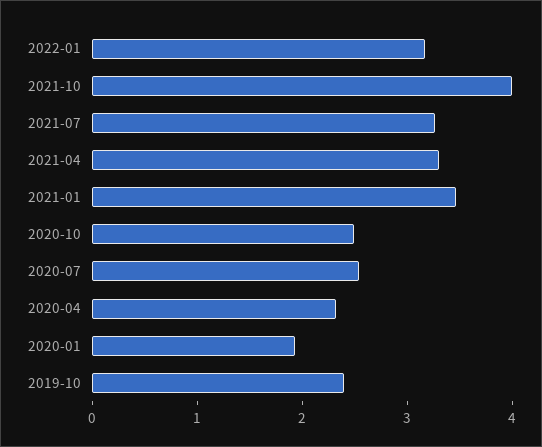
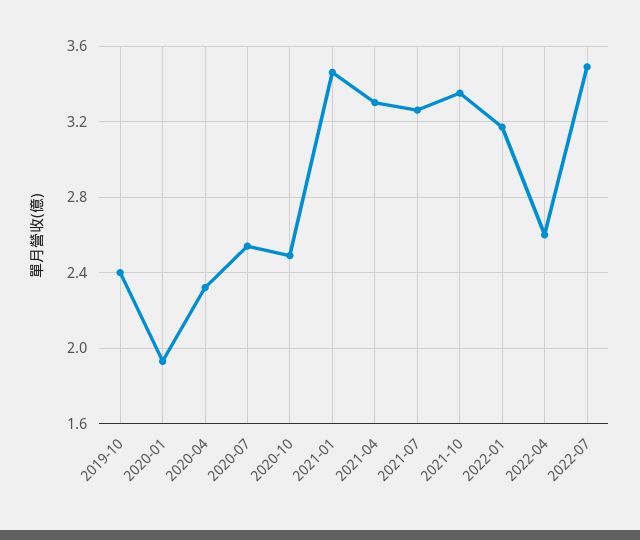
2021-10: 4 -> 3.35
2022-04: none -> 2.6
2022-07: none -> 3.5

